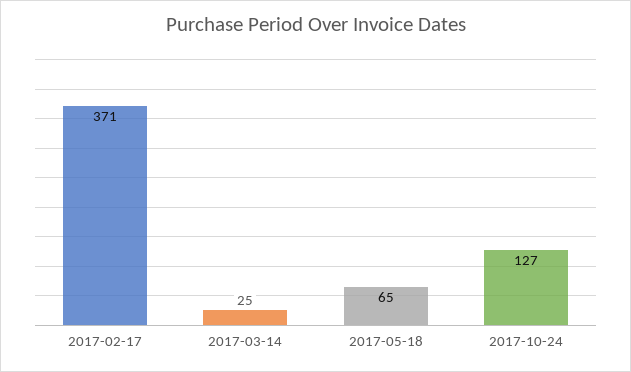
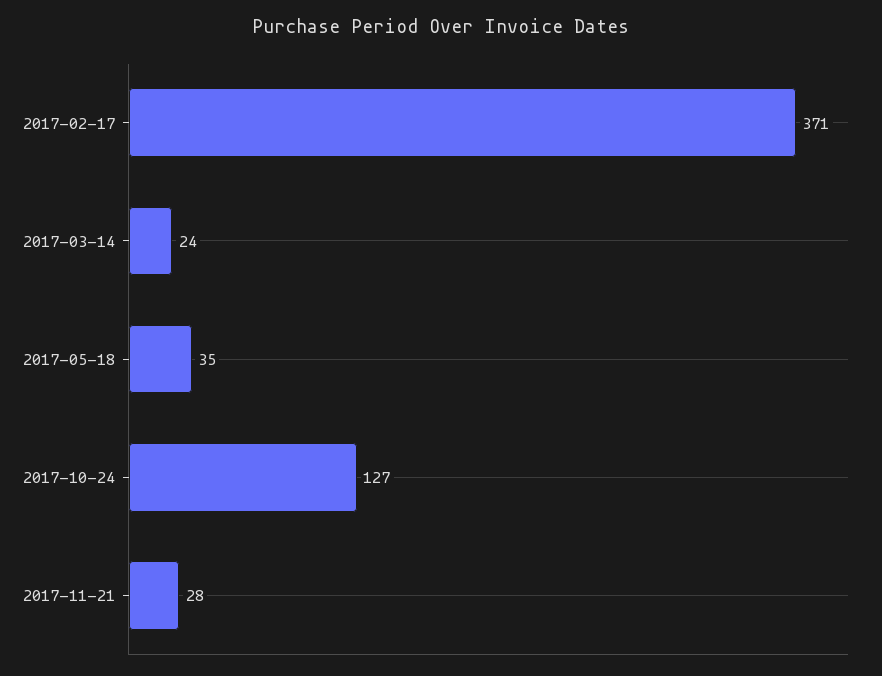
2017-03-14: 25 -> 24
2017-05-18: 65 -> 35
2017-11-21: none -> 28

